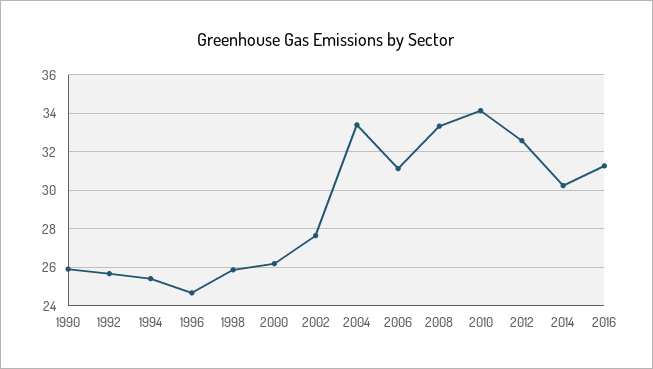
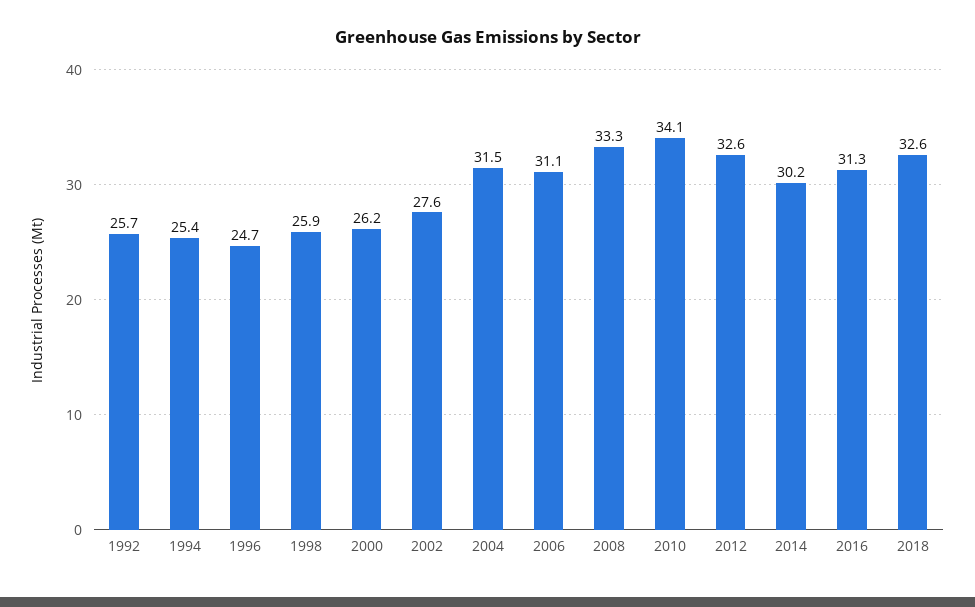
1990: 26 -> none
2004: 33.5 -> 31.5
2018: none -> 32.6

